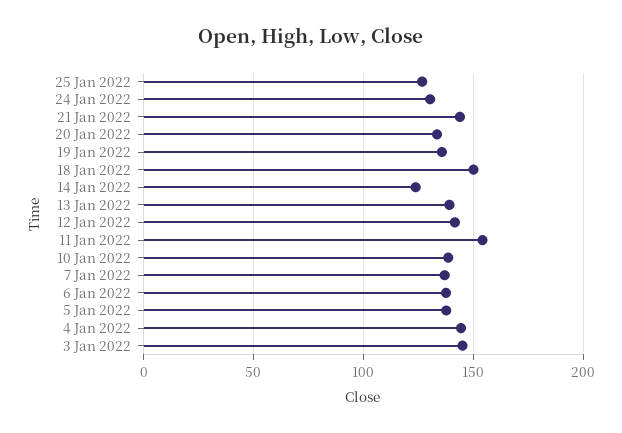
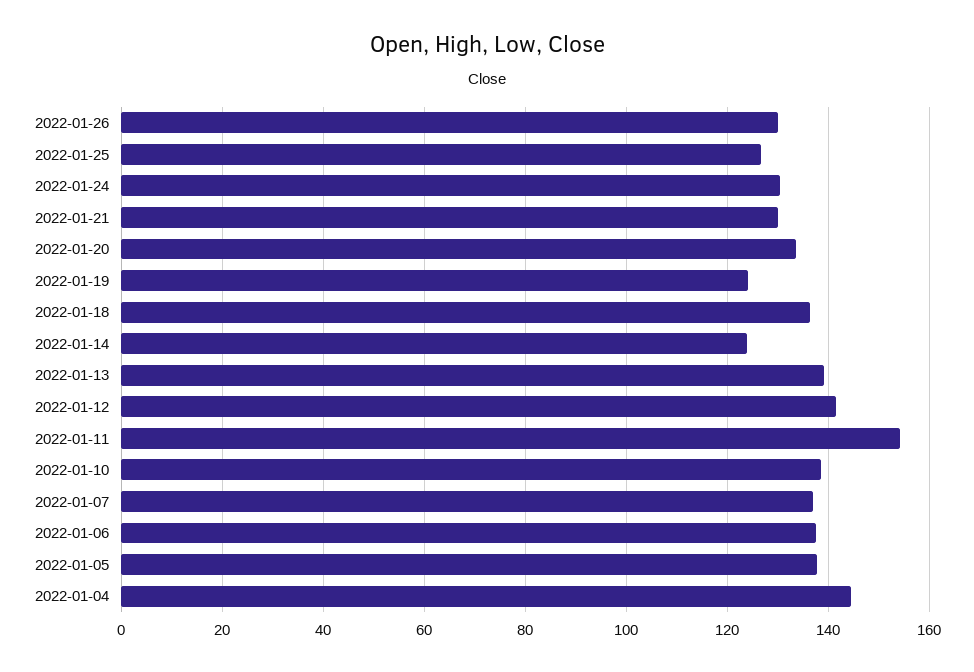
21 Jan 2022: 145 -> 130
19 Jan 2022: 135 -> 124
18 Jan 2022: 150 -> 136
3 Jan 2022: 145 -> none
2022-01-26: none -> 130

